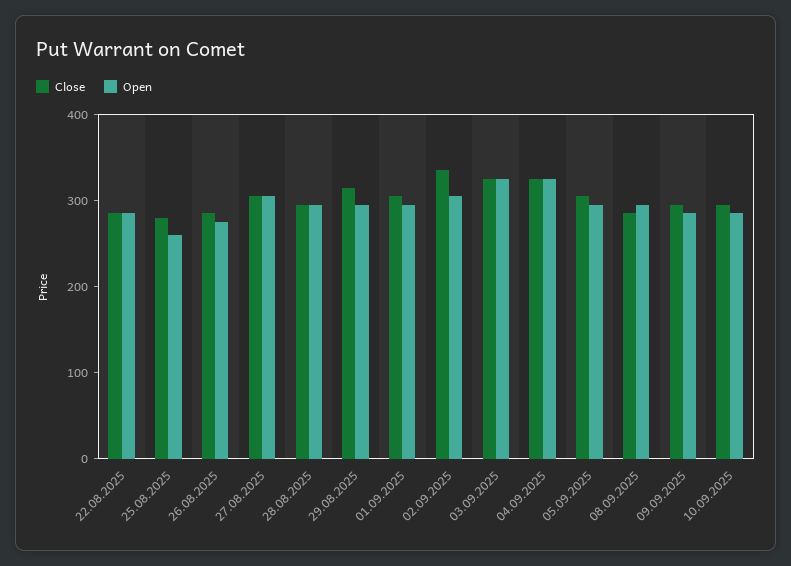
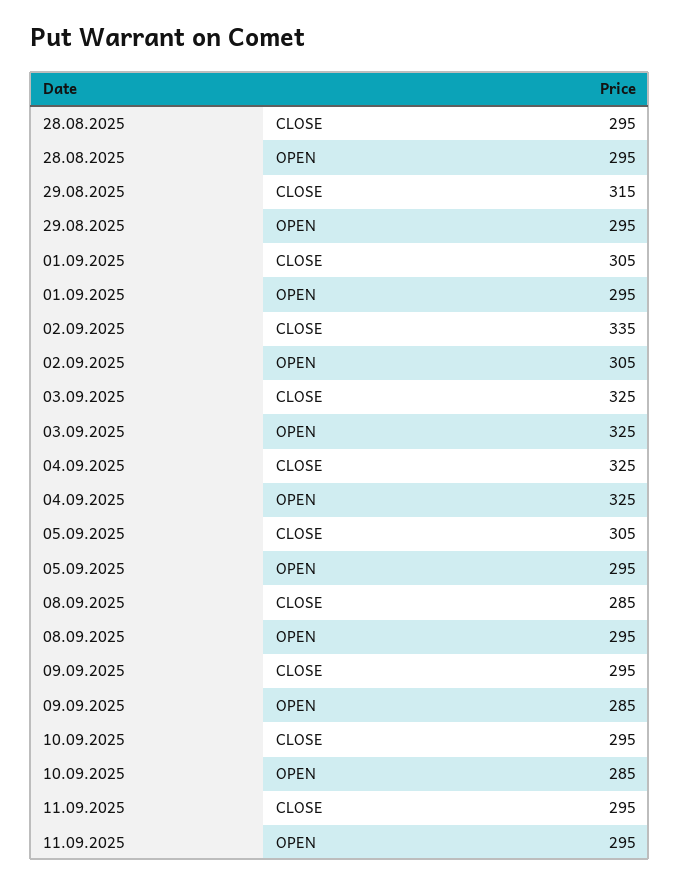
Close, 22.08.2025: 280 -> none
Open, 22.08.2025: 280 -> none
Close, 25.08.2025: 280 -> none
Open, 25.08.2025: 260 -> none
Close, 26.08.2025: 280 -> none
Open, 26.08.2025: 280 -> none
Close, 27.08.2025: 300 -> none
Open, 27.08.2025: 300 -> none
Close, 11.09.2025: none -> 295
Open, 11.09.2025: none -> 295

